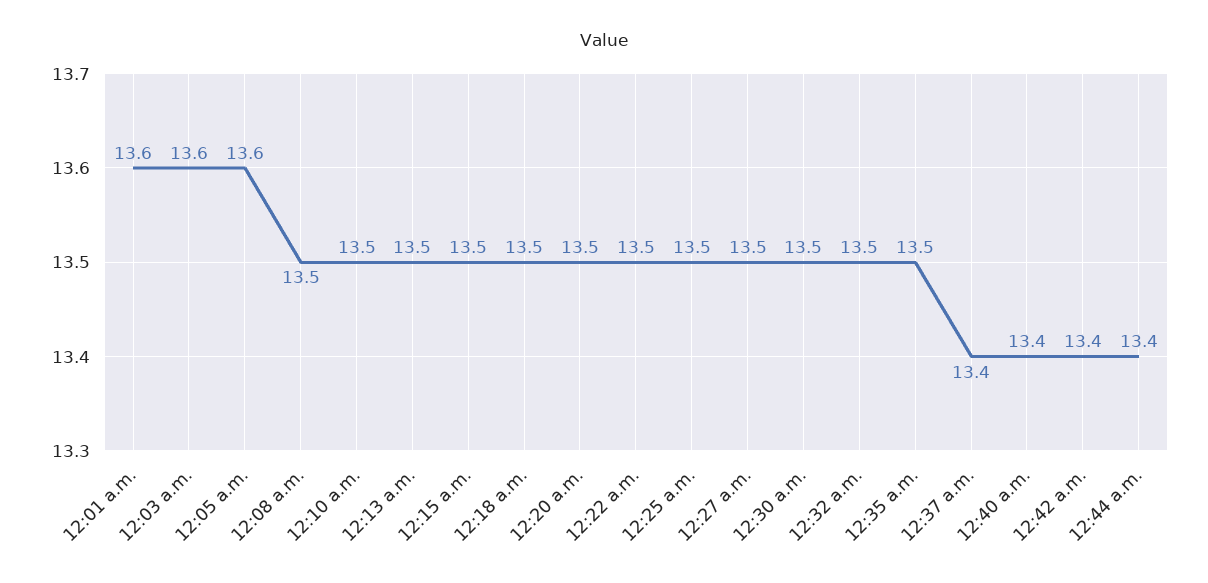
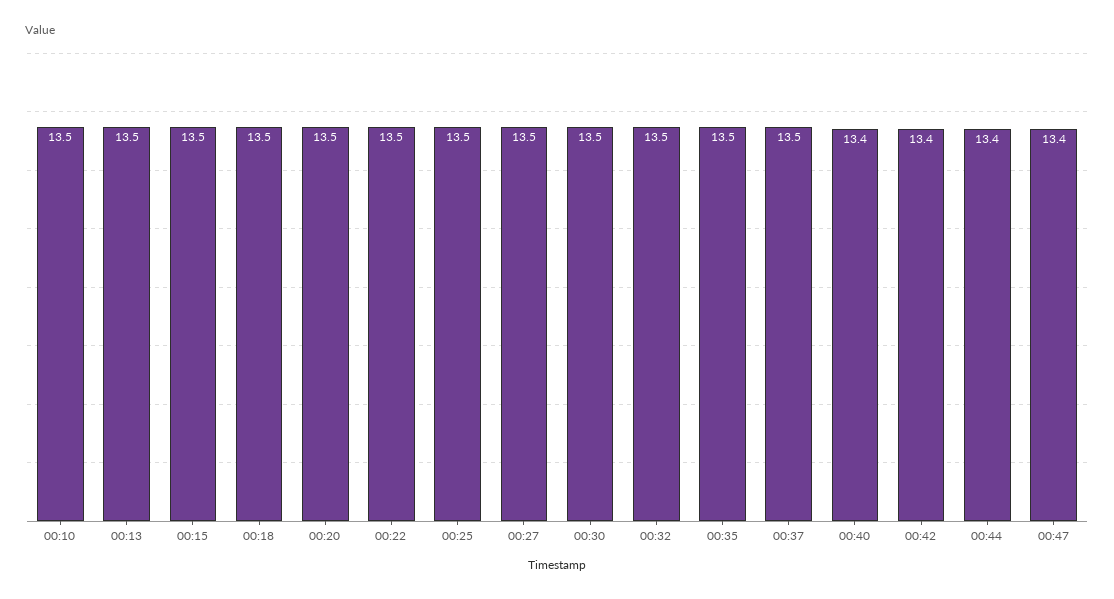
12:01 a.m.: 13.6 -> none
12:03 a.m.: 13.6 -> none
12:05 a.m.: 13.6 -> none
12:08 a.m.: 13.5 -> none
12:37 a.m.: 13.4 -> 13.5
00:47: none -> 13.4

